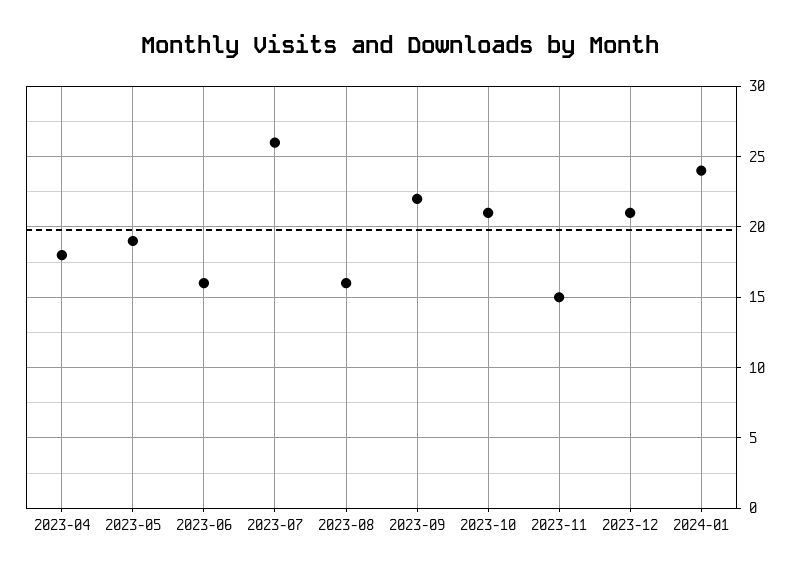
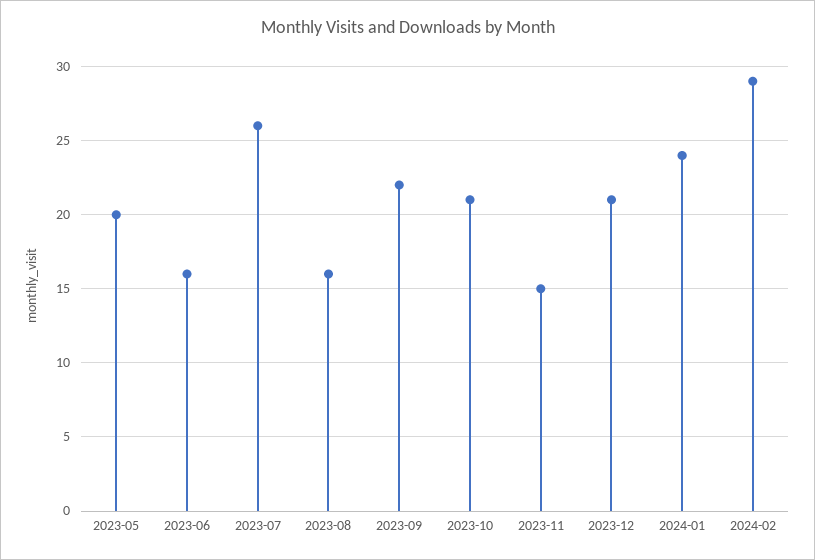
2023-04: 18 -> none
2023-05: 19 -> 20
2024-02: none -> 29

